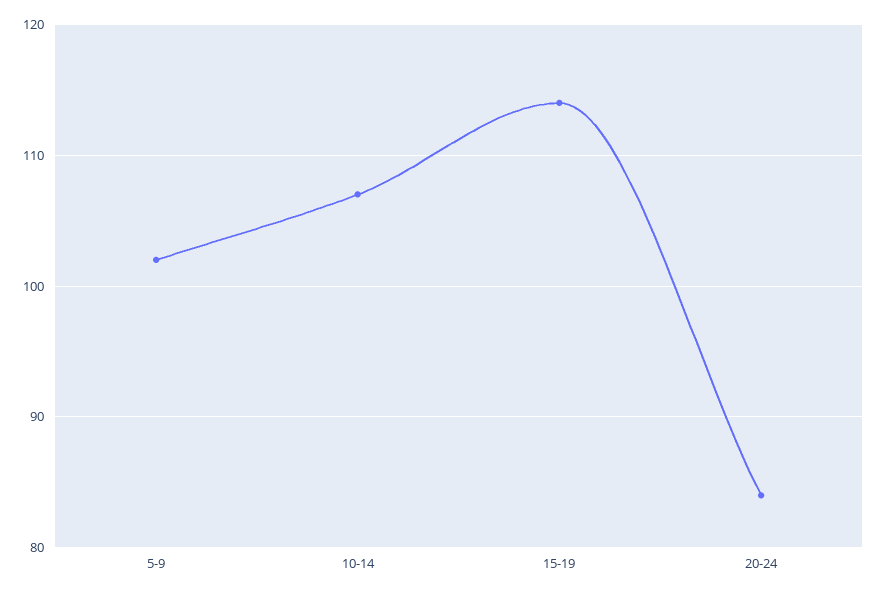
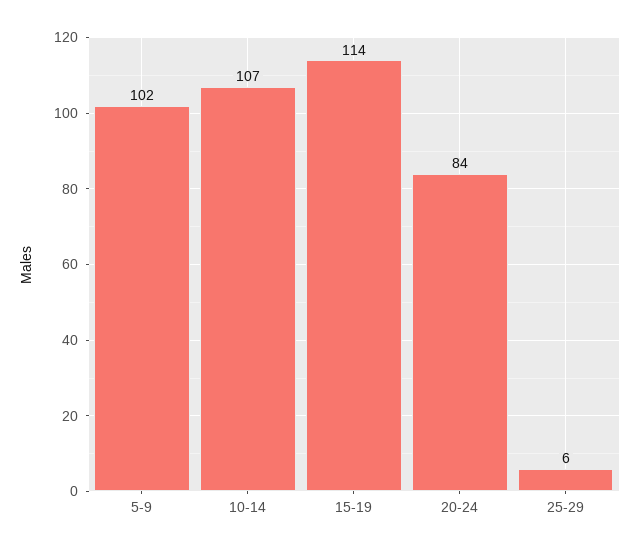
25-29: none -> 6

